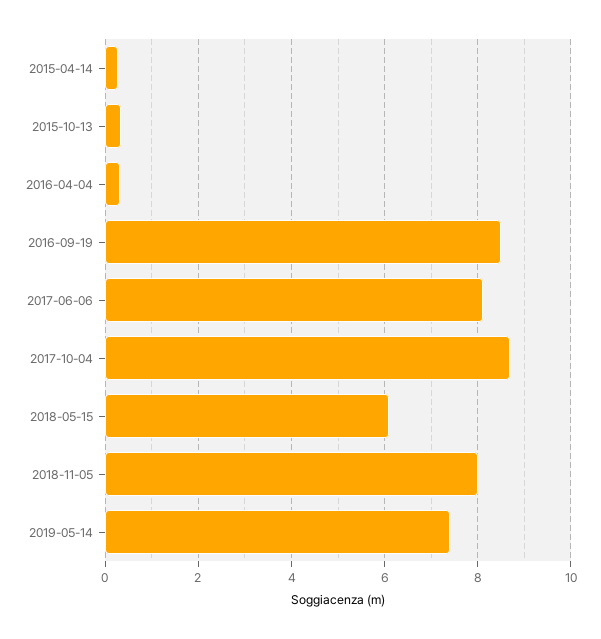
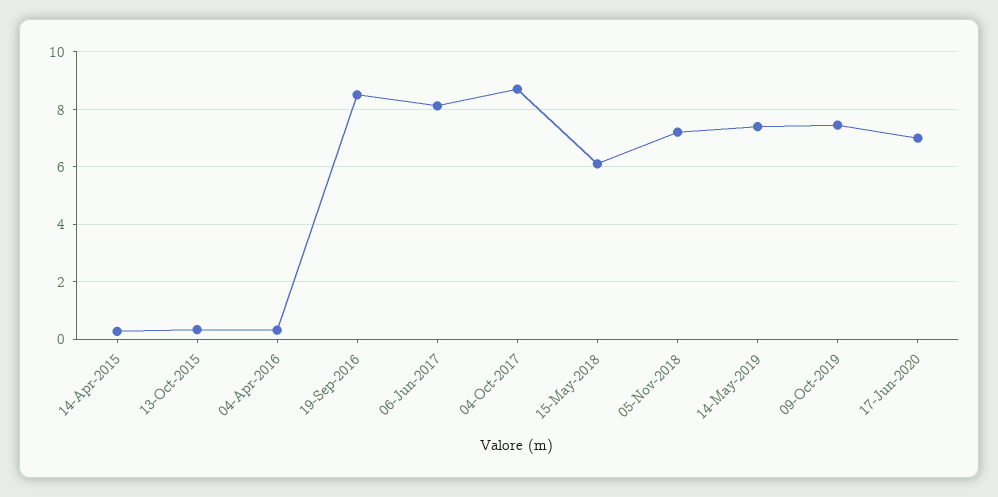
2018-11-05: 8 -> 7.25
09-Oct-2019: none -> 7.5
17-Jun-2020: none -> 7

